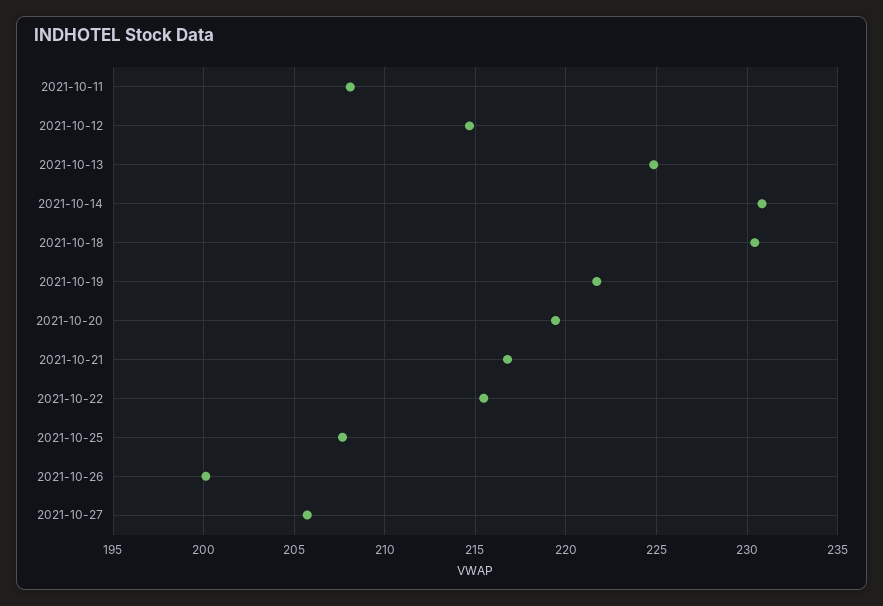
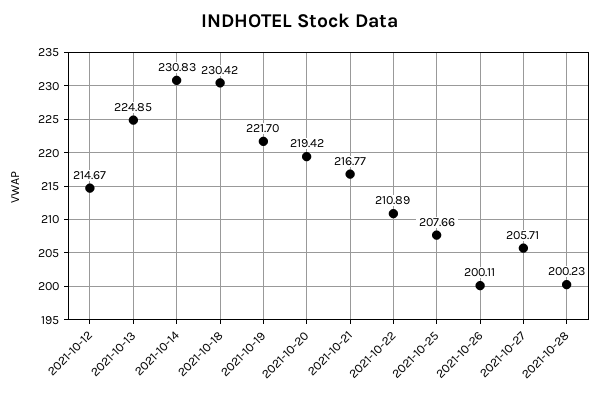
2021-10-11: 208 -> none
2021-10-22: 215.5 -> 210.89
2021-10-28: none -> 200.23

